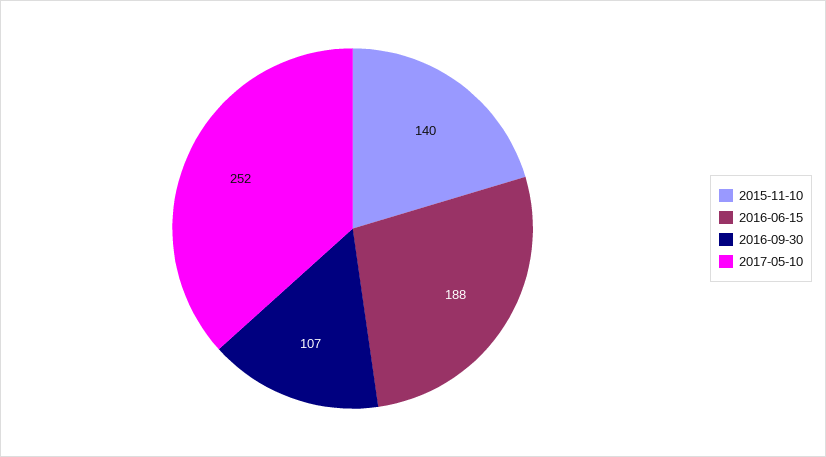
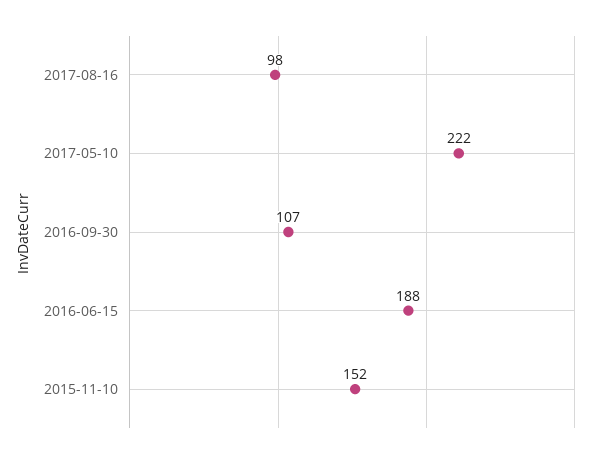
2015-11-10: 140 -> 152
2017-05-10: 252 -> 222
2017-08-16: none -> 98

